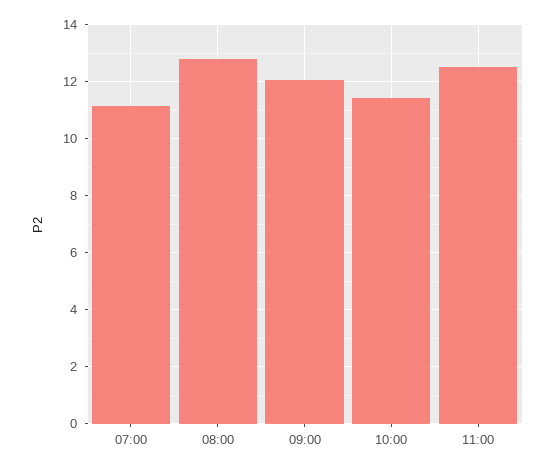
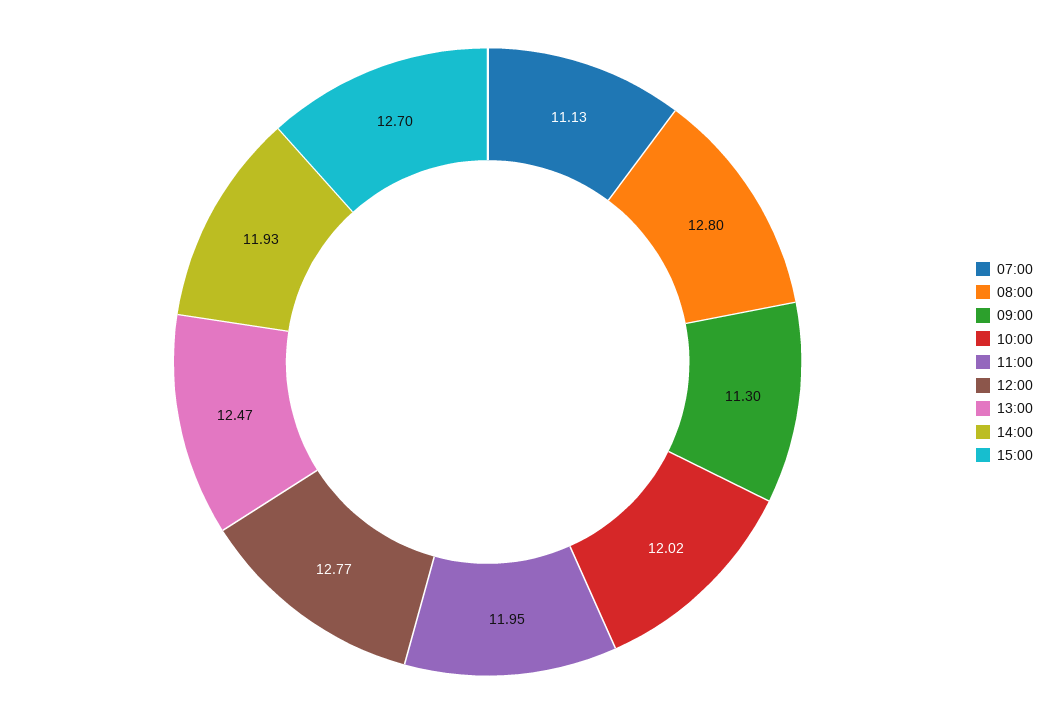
09:00: 12 -> 11.3
10:00: 11.5 -> 12.02
11:00: 12.5 -> 11.95
12:00: none -> 12.77
13:00: none -> 12.47
14:00: none -> 11.93
15:00: none -> 12.7

